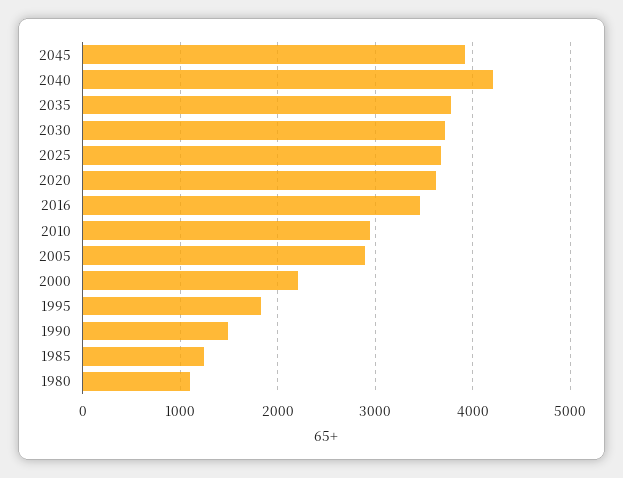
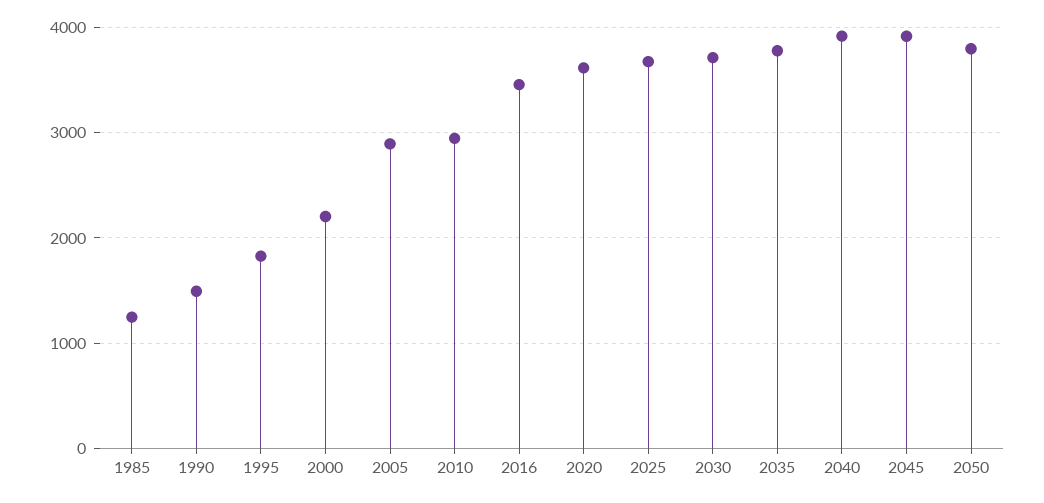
2040: 4200 -> 3900
1980: 1100 -> none
2050: none -> 3800

